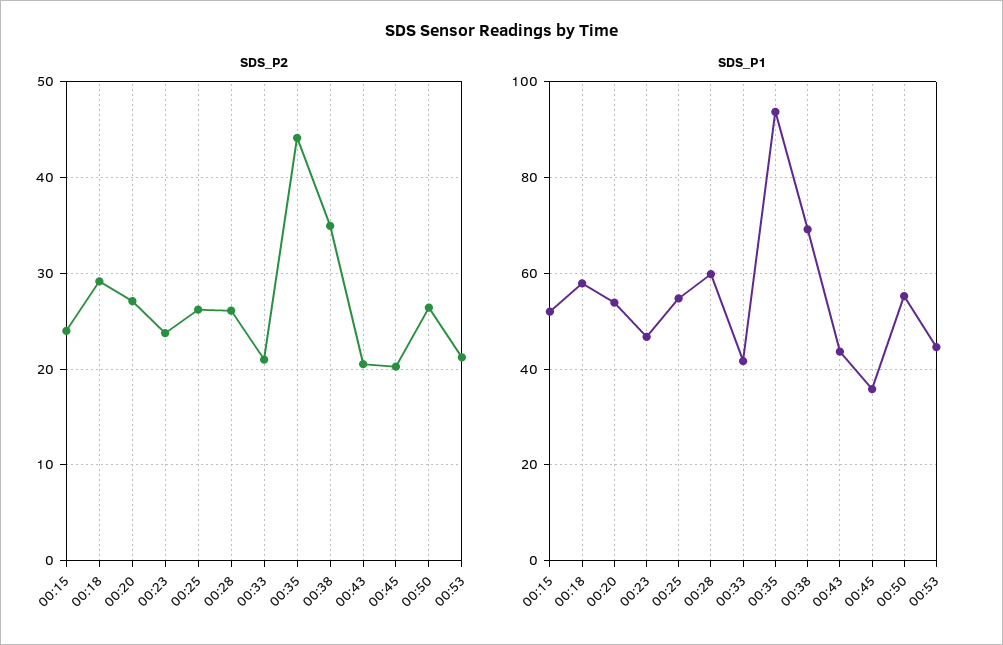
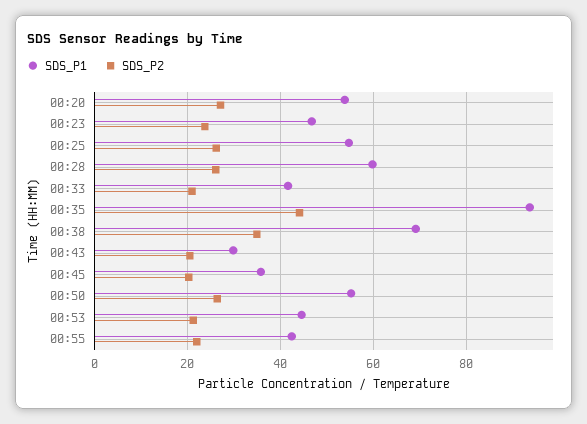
SDS_P2, 00:15: 24 -> none
SDS_P2, 00:18: 29 -> none
SDS_P1, 00:15: 52 -> none
SDS_P1, 00:18: 58 -> none
SDS_P1, 00:43: 44 -> 30
SDS_P1, 00:55: none -> 42
SDS_P2, 00:55: none -> 22

